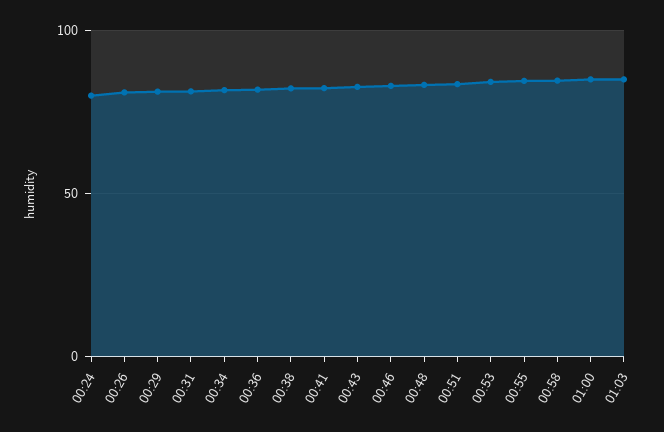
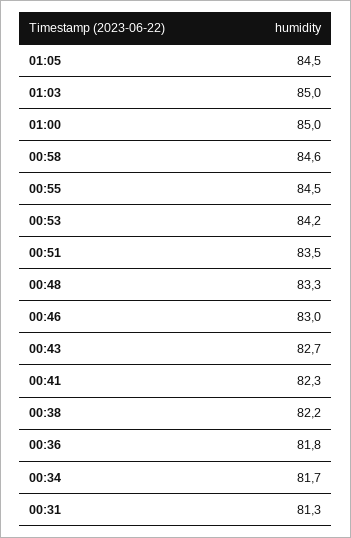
00:24: 80 -> none
00:26: 80 -> none
00:29: 80 -> none
01:05: none -> 84.5

